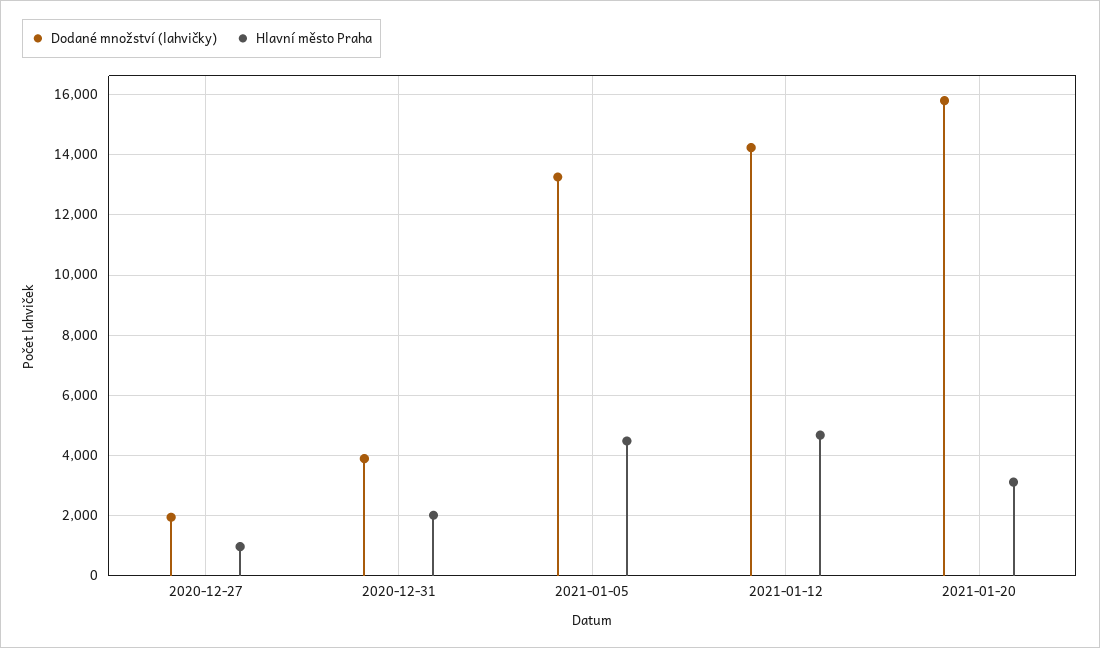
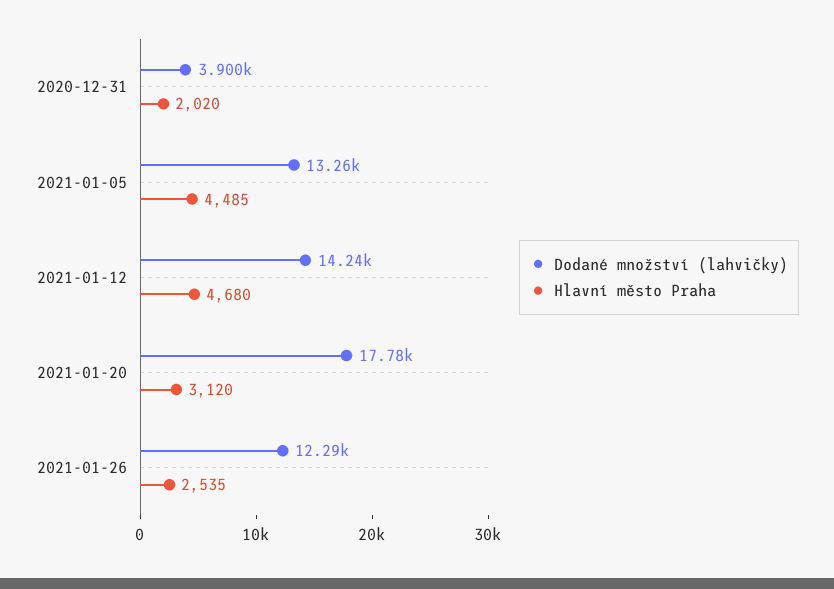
Dodané množství (lahvičky), 2020-12-27: 2000 -> none
Hlavní město Praha, 2020-12-27: 1000 -> none
Dodané množství (lahvičky), 2021-01-20: 15800 -> 17780
Dodané množství (lahvičky), 2021-01-26: none -> 12290
Hlavní město Praha, 2021-01-26: none -> 2535

